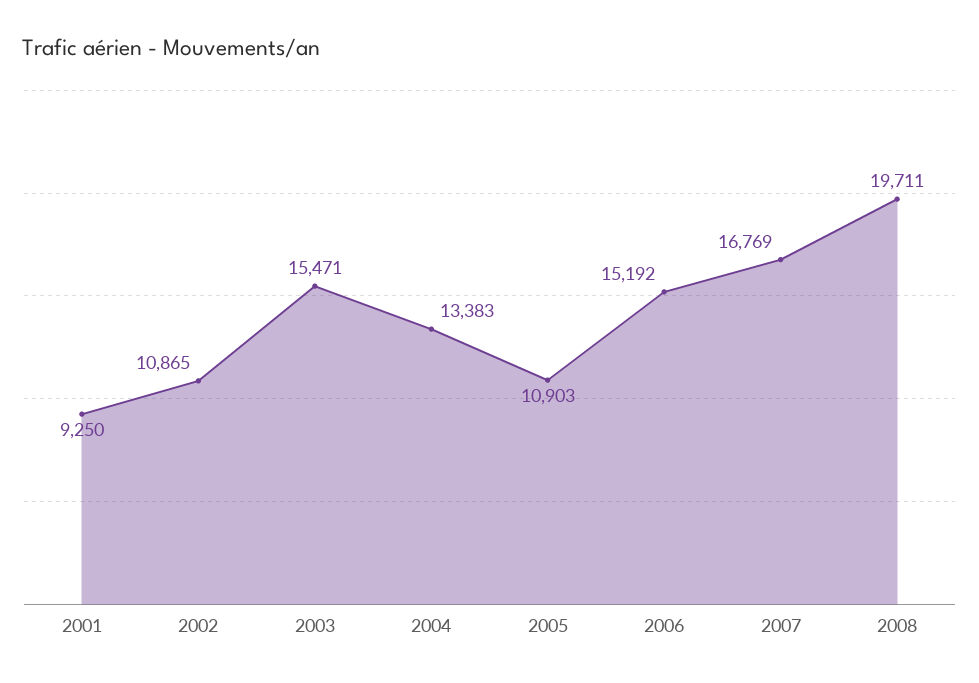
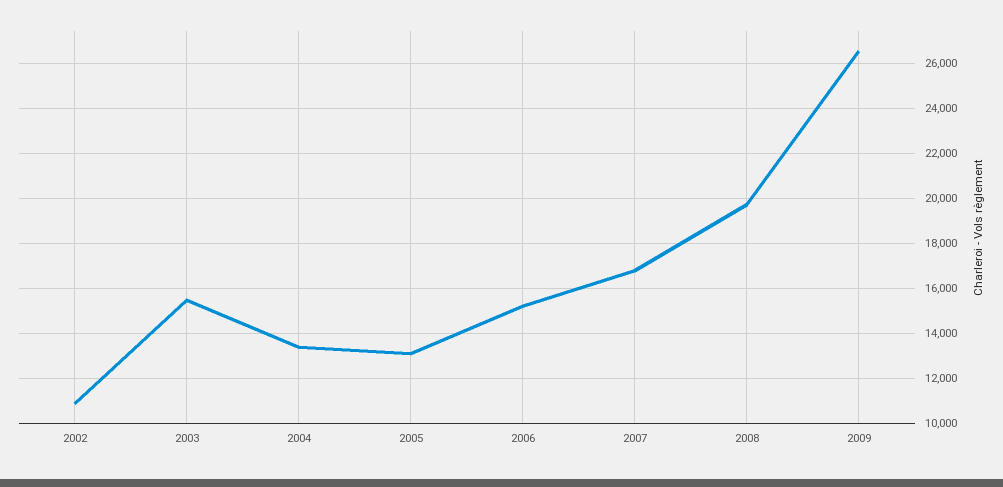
2001: 9250 -> none
2005: 10903 -> 13000
2009: none -> 26500

